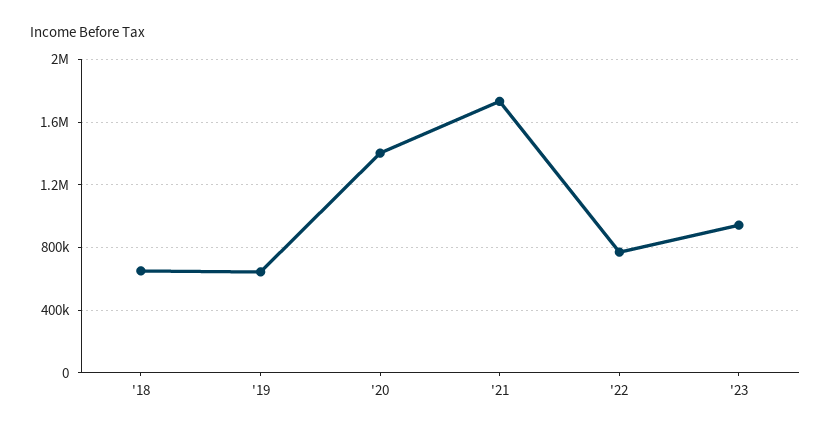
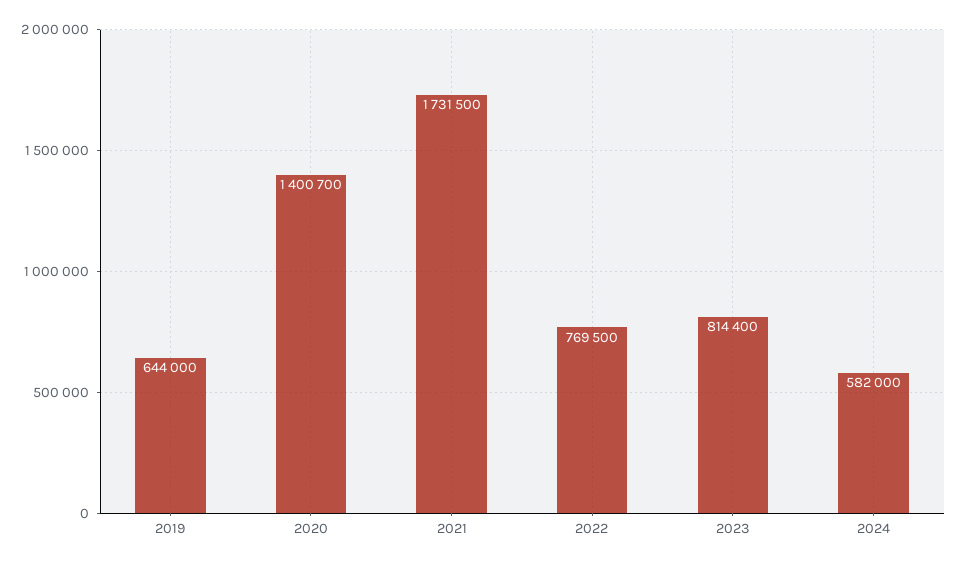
'18: 650000 -> none
'23: 950000 -> 814400
2024: none -> 582000

